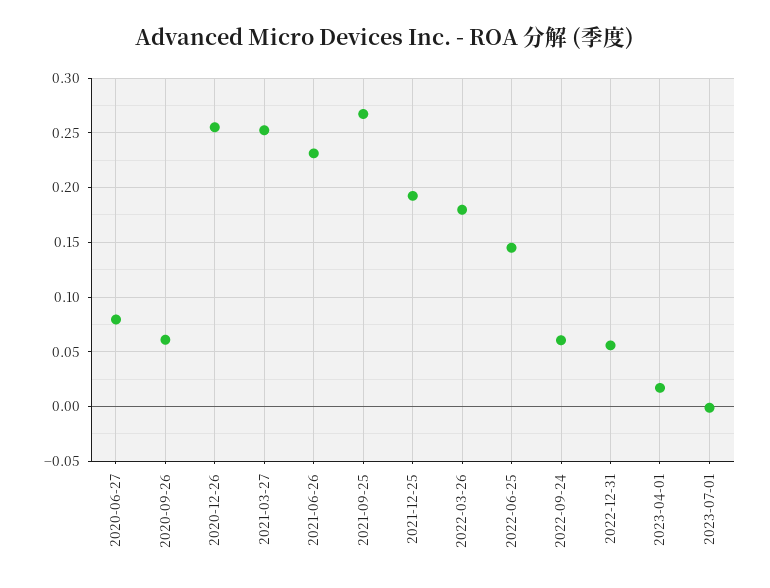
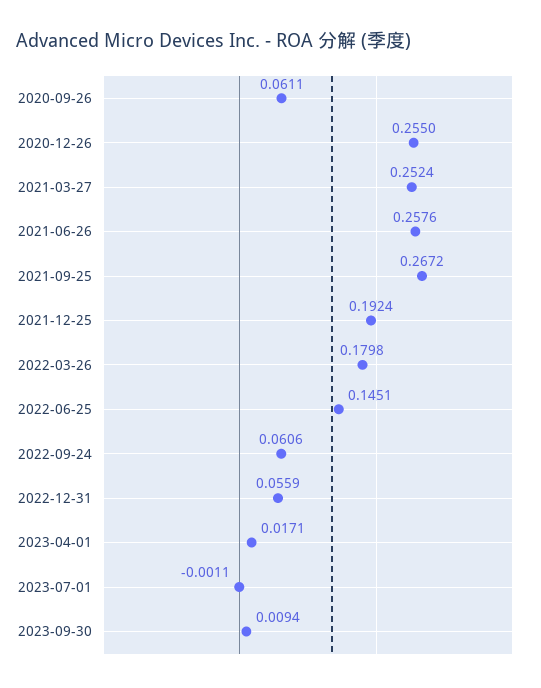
2020-06-27: 0.08 -> none
2021-06-26: 0.23 -> 0.2576
2023-09-30: none -> 0.0094

